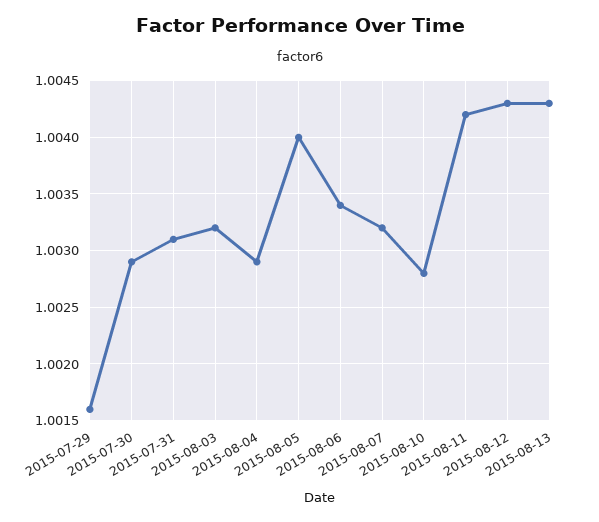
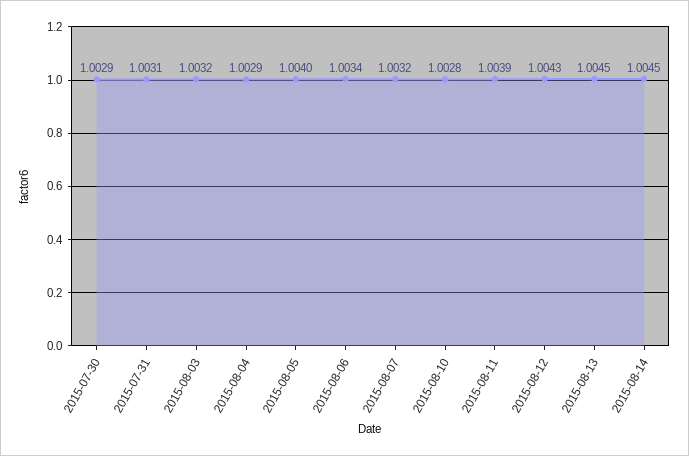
2015-07-29: 1.0016 -> none
2015-08-11: 1.0042 -> 1.0039
2015-08-13: 1.0043 -> 1.0045
2015-08-14: none -> 1.0045

